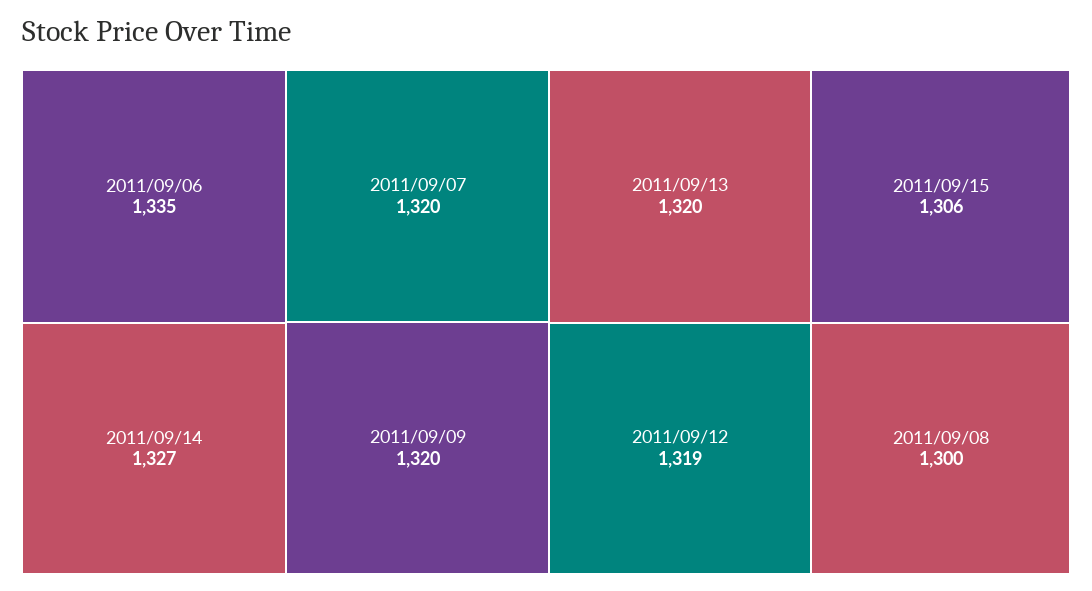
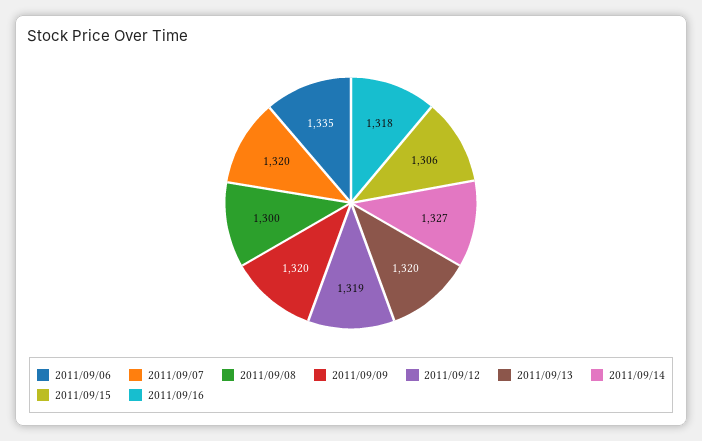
2011/09/16: none -> 1318

